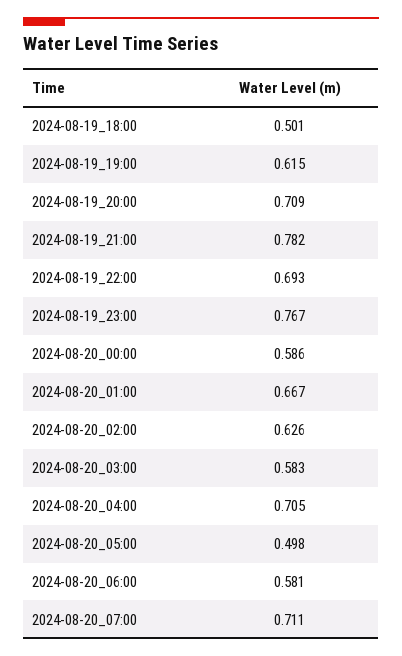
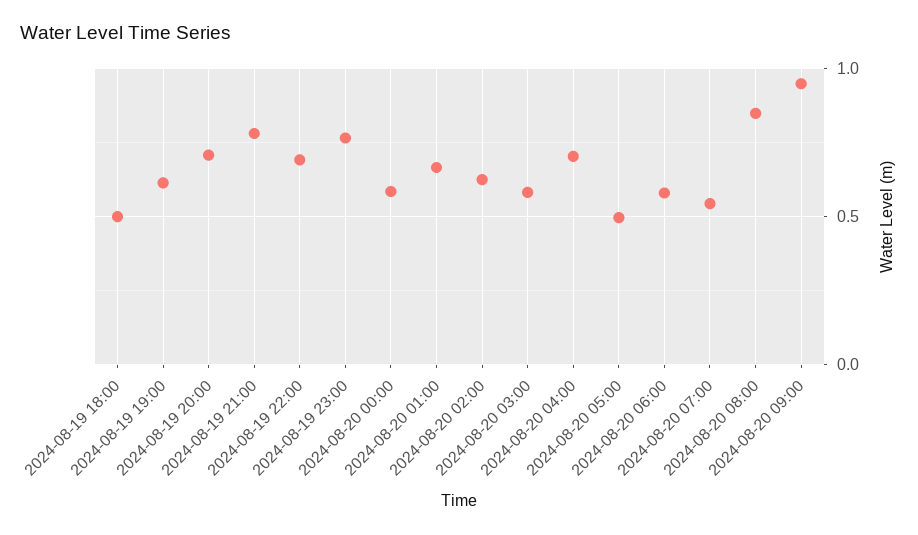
2024-08-20_07:00: 0.711 -> 0.55
2024-08-20 08:00: none -> 0.85
2024-08-20 09:00: none -> 0.95

